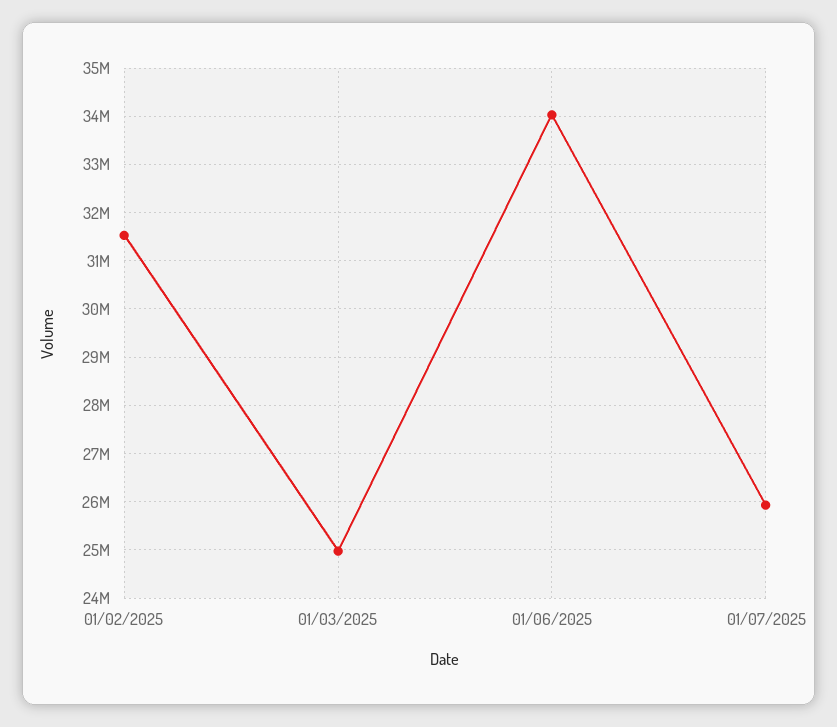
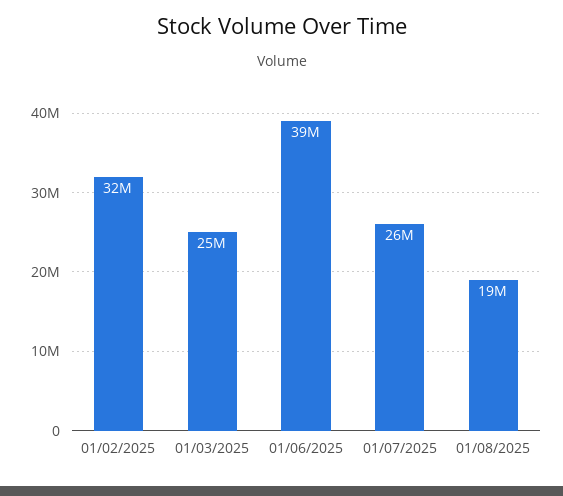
01/06/2025: 34000000 -> 39000000
01/08/2025: none -> 19000000

